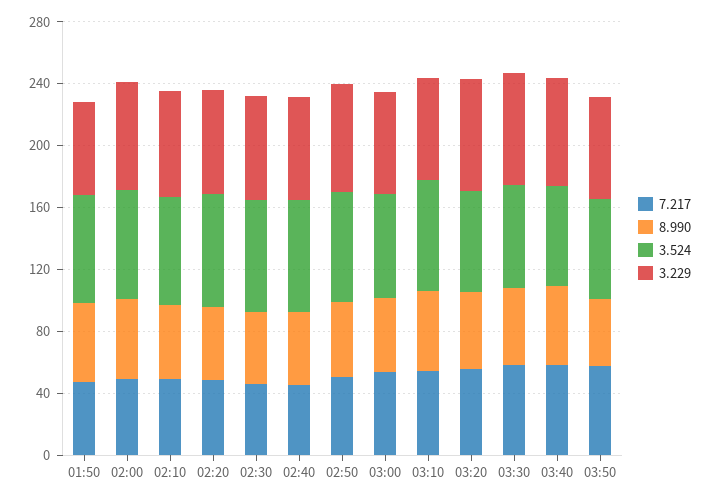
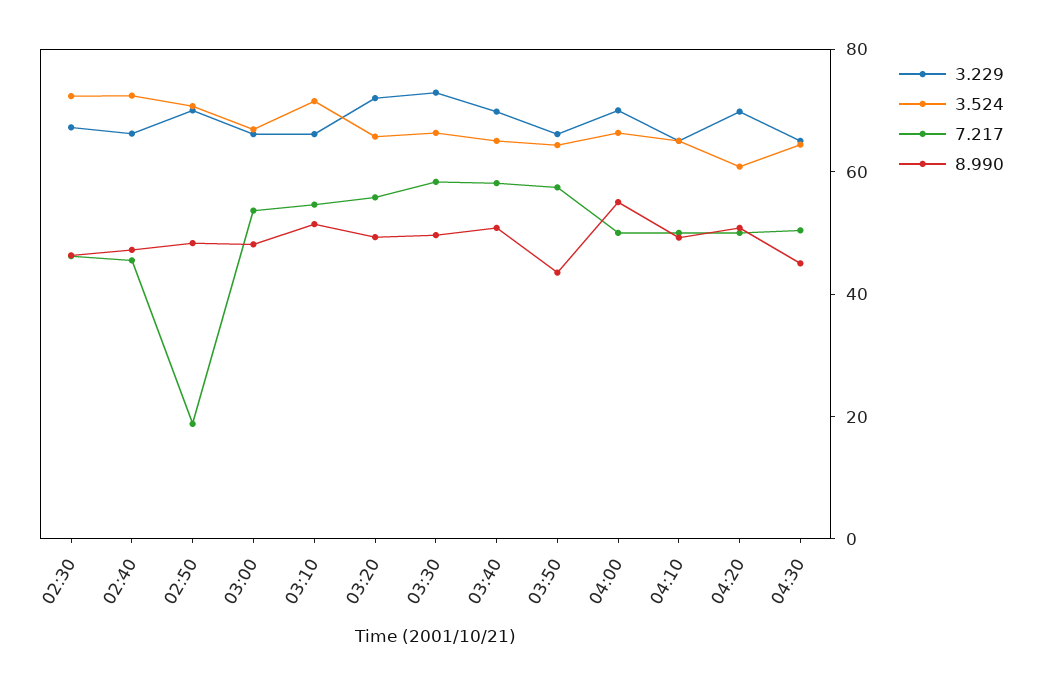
7.217, 01:50: 50 -> none
8.990, 01:50: 50 -> none
3.524, 01:50: 70 -> none
3.229, 01:50: 60 -> none
7.217, 02:00: 50 -> none
8.990, 02:00: 50 -> none
3.524, 02:00: 70 -> none
3.229, 02:00: 70 -> none
7.217, 02:10: 50 -> none
8.990, 02:10: 50 -> none
3.524, 02:10: 70 -> none
3.229, 02:10: 70 -> none
7.217, 02:20: 50 -> none
8.990, 02:20: 50 -> none
3.524, 02:20: 70 -> none
3.229, 02:20: 70 -> none
7.217, 02:50: 50 -> 20
3.229, 04:00: none -> 70
3.524, 04:00: none -> 65
7.217, 04:00: none -> 50
8.990, 04:00: none -> 55
3.229, 04:10: none -> 65
3.524, 04:10: none -> 65
7.217, 04:10: none -> 50
8.990, 04:10: none -> 50
3.229, 04:20: none -> 70
3.524, 04:20: none -> 60
7.217, 04:20: none -> 50
8.990, 04:20: none -> 50
3.229, 04:30: none -> 65
3.524, 04:30: none -> 65
7.217, 04:30: none -> 50
8.990, 04:30: none -> 45

